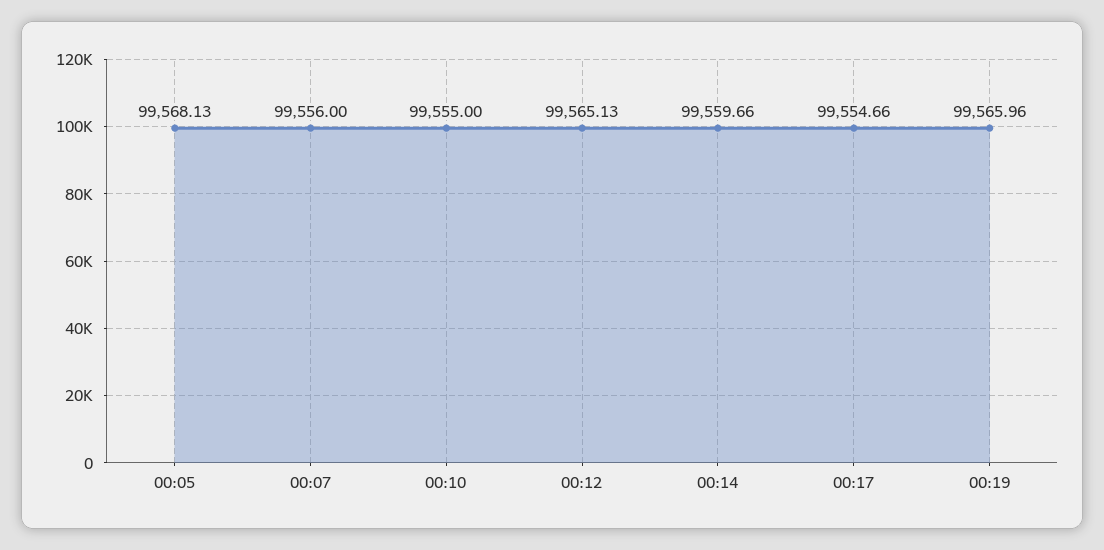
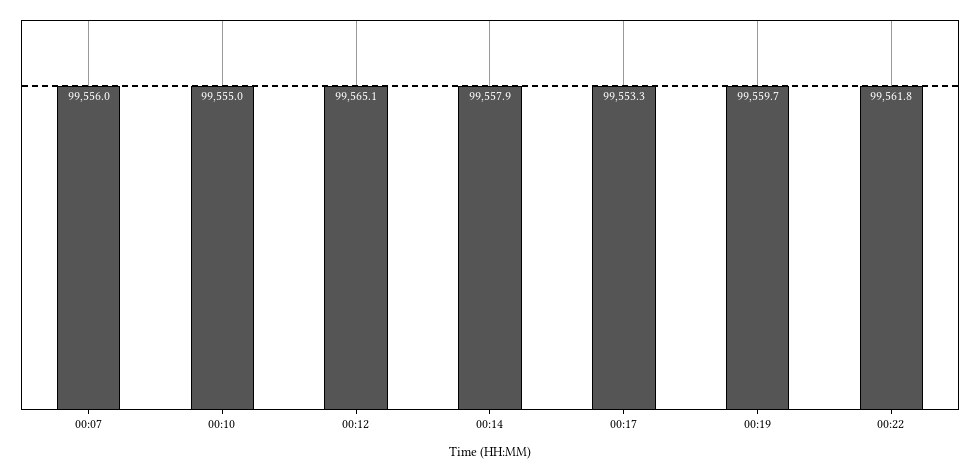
00:05: 99568.13 -> none
00:14: 99559.66 -> 99557.9
00:17: 99554.66 -> 99553.3
00:19: 99565.96 -> 99559.7
00:22: none -> 99561.8

